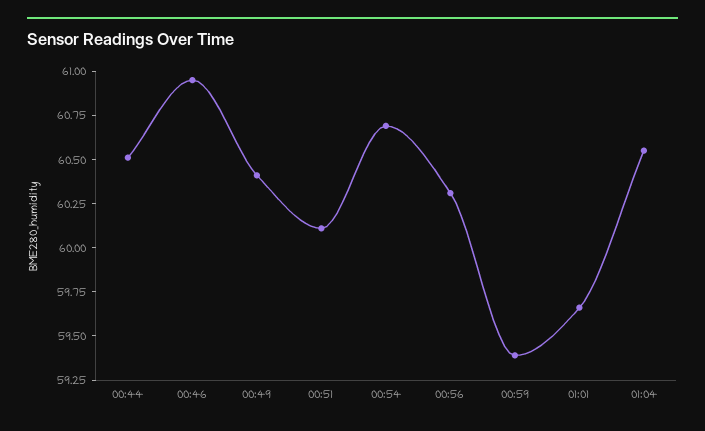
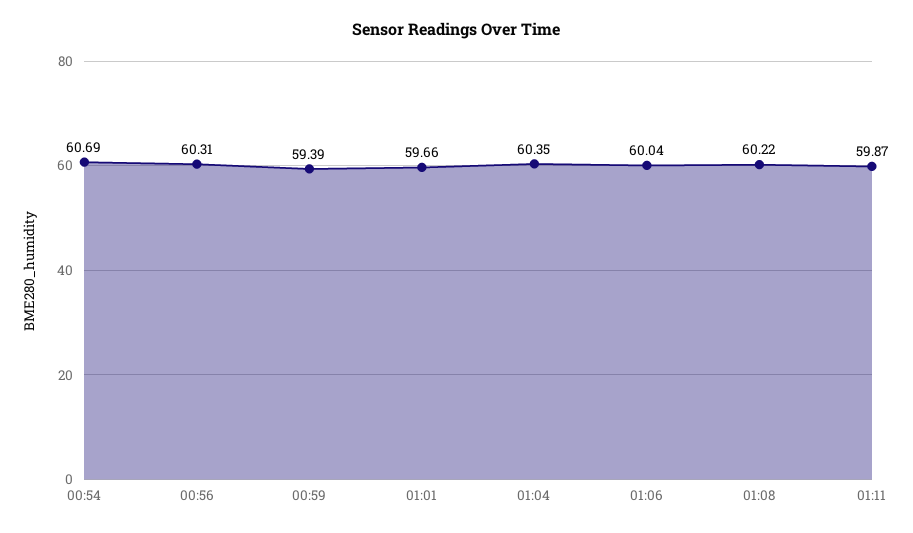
00:44: 60.5 -> none
00:46: 60.95 -> none
00:49: 60.4 -> none
00:51: 60.1 -> none
01:04: 60.55 -> 60.35
01:06: none -> 60.04
01:08: none -> 60.22
01:11: none -> 59.87

